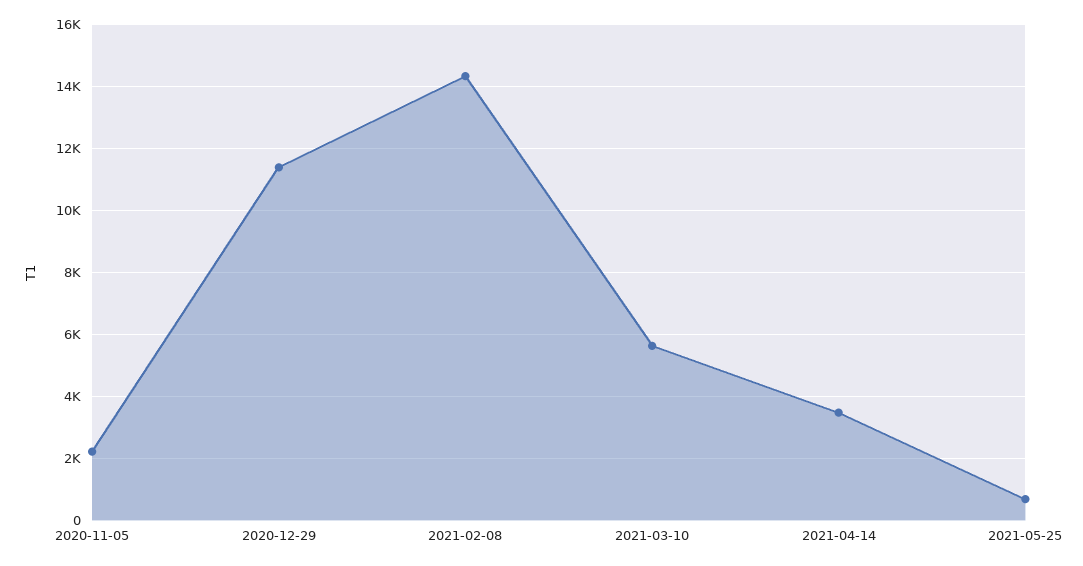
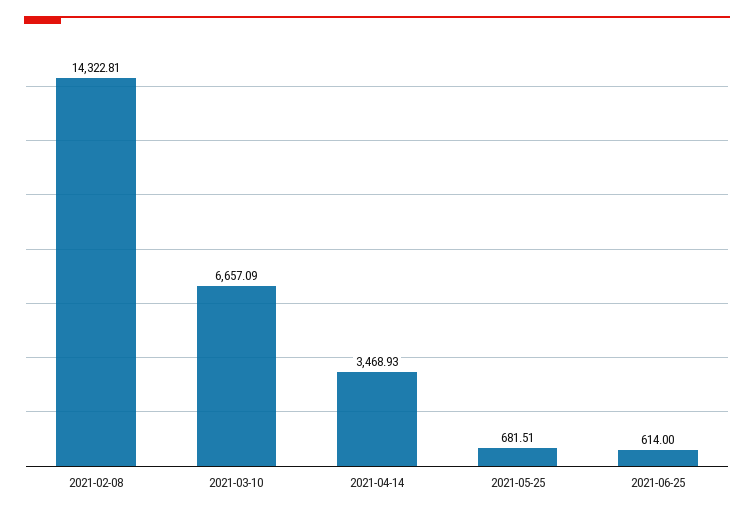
2020-11-05: 2200 -> none
2020-12-29: 11400 -> none
2021-03-10: 5600 -> 6657.09
2021-06-25: none -> 614

